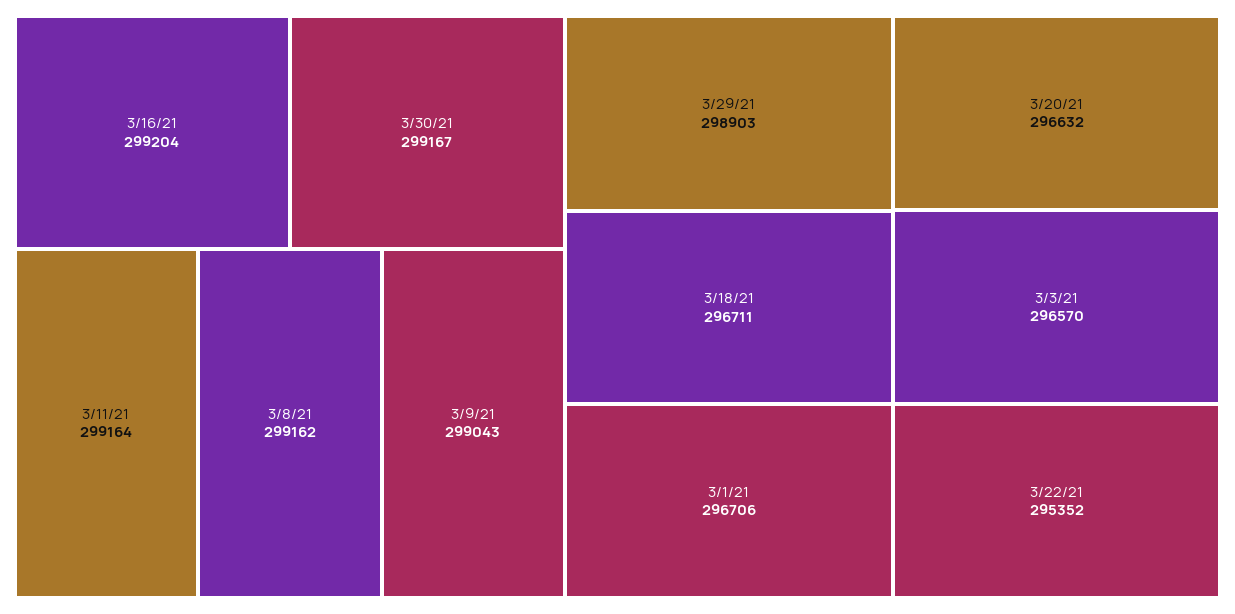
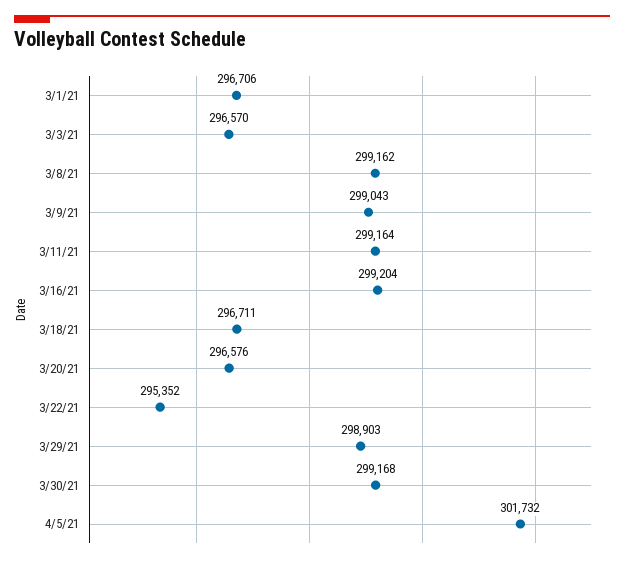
3/30/21: 299167 -> 299168
3/20/21: 296632 -> 296576
4/5/21: none -> 301732

